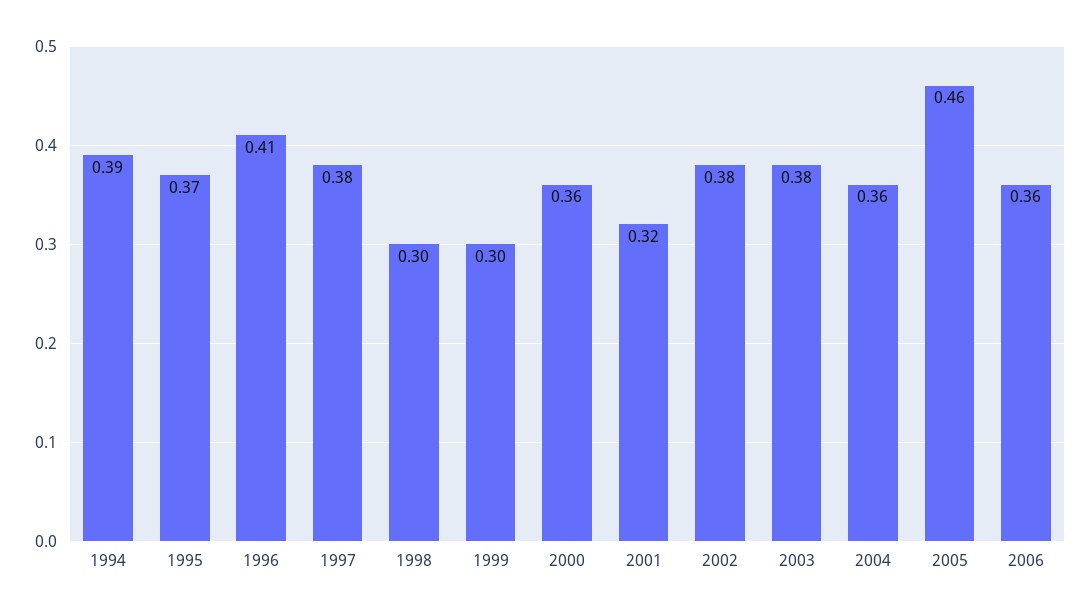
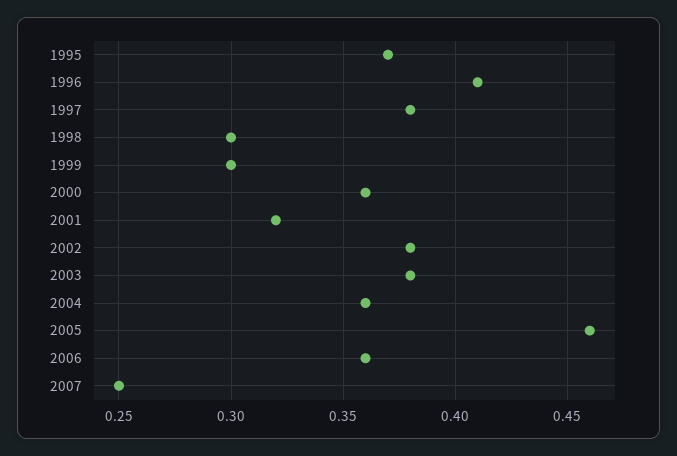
1994: 0.39 -> none
2007: none -> 0.25

